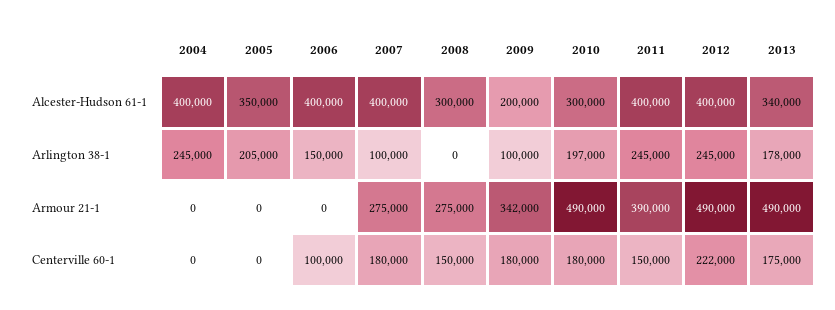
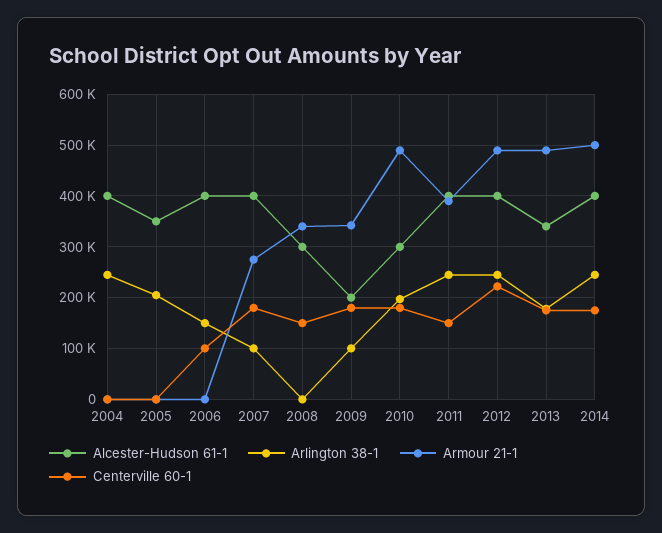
Armour 21-1, 2008: 275000 -> 340000
Alcester-Hudson 61-1, 2014: none -> 400000
Arlington 38-1, 2014: none -> 240000
Armour 21-1, 2014: none -> 500000
Centerville 60-1, 2014: none -> 180000

